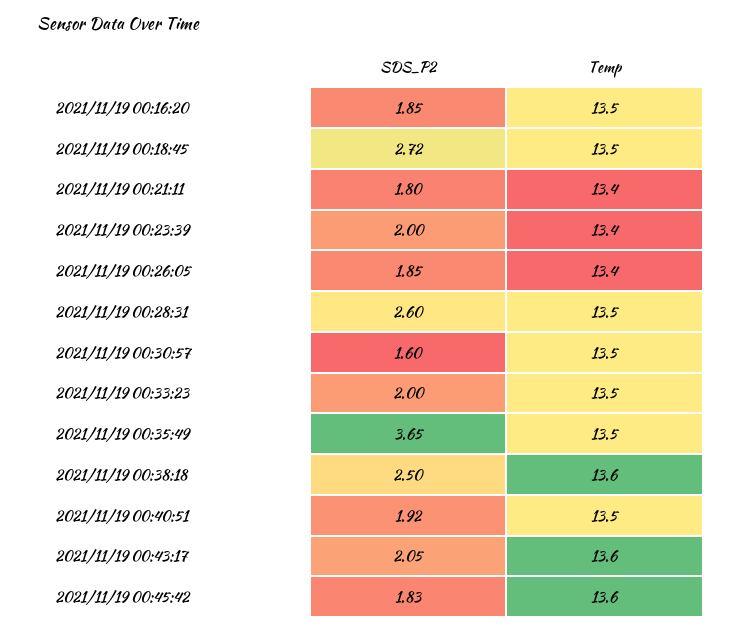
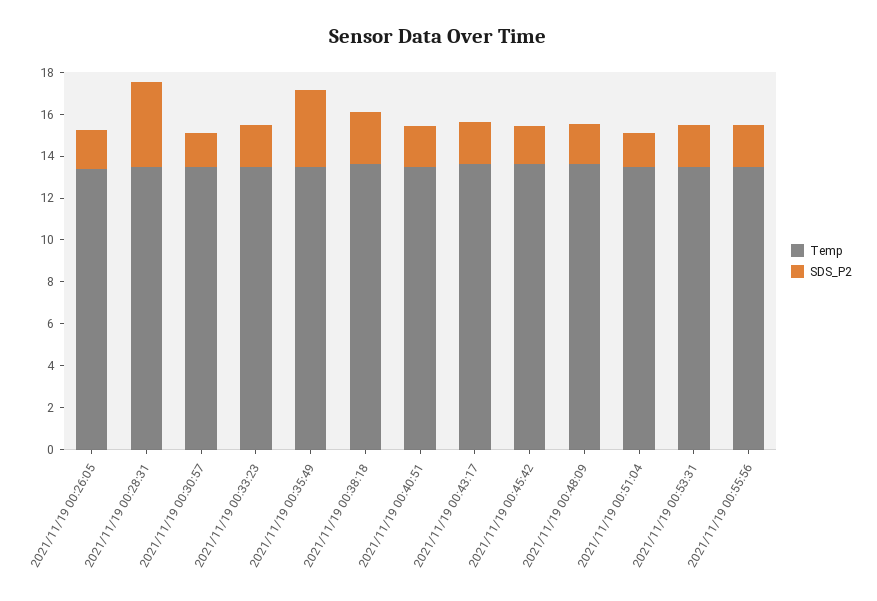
SDS_P2, 2021/11/19 00:16:20: 1.85 -> none
Temp, 2021/11/19 00:16:20: 13.5 -> none
SDS_P2, 2021/11/19 00:18:45: 2.72 -> none
Temp, 2021/11/19 00:18:45: 13.5 -> none
SDS_P2, 2021/11/19 00:21:11: 1.8 -> none
Temp, 2021/11/19 00:21:11: 13.4 -> none
SDS_P2, 2021/11/19 00:23:39: 2 -> none
Temp, 2021/11/19 00:23:39: 13.4 -> none
SDS_P2, 2021/11/19 00:28:31: 2.6 -> 4
Temp, 2021/11/19 00:48:09: none -> 13.5
SDS_P2, 2021/11/19 00:48:09: none -> 2
Temp, 2021/11/19 00:51:04: none -> 13.5
SDS_P2, 2021/11/19 00:51:04: none -> 1.5
Temp, 2021/11/19 00:53:31: none -> 13.5
SDS_P2, 2021/11/19 00:53:31: none -> 2
Temp, 2021/11/19 00:55:56: none -> 13.5
SDS_P2, 2021/11/19 00:55:56: none -> 2

